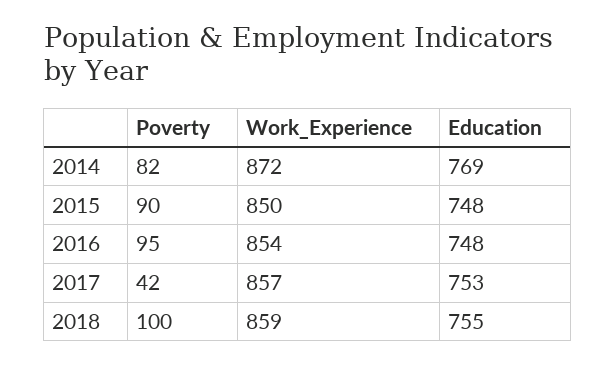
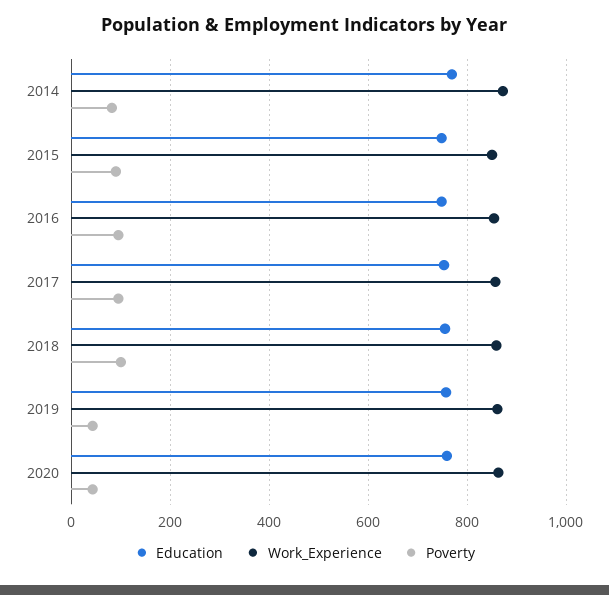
Poverty, 2017: 42 -> 100
Education, 2019: none -> 760
Work_Experience, 2019: none -> 860
Poverty, 2019: none -> 40
Education, 2020: none -> 760
Work_Experience, 2020: none -> 860
Poverty, 2020: none -> 40

